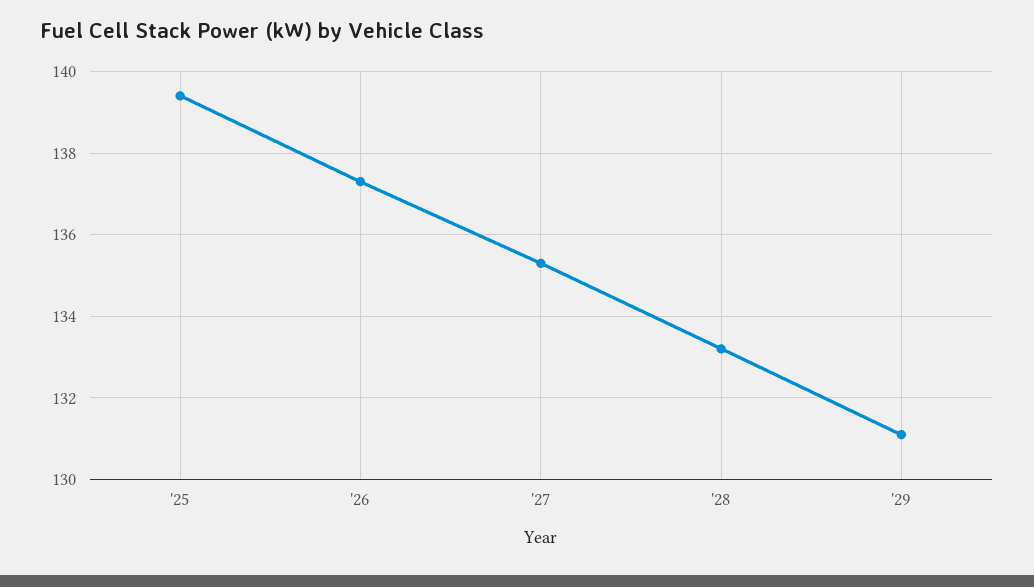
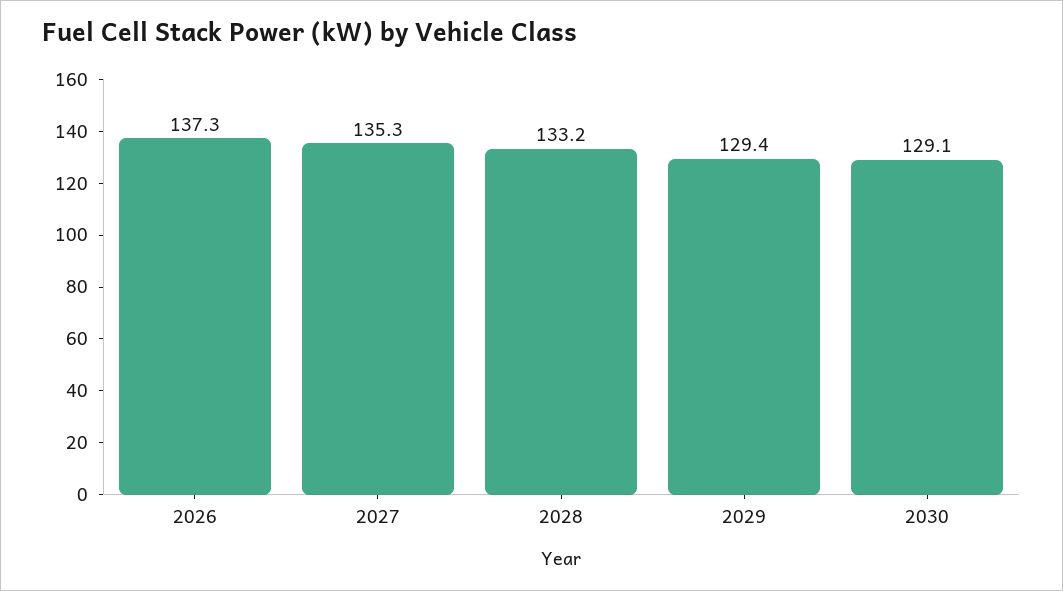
'25: 139.5 -> none
'29: 131 -> 129.4
2030: none -> 129.1

